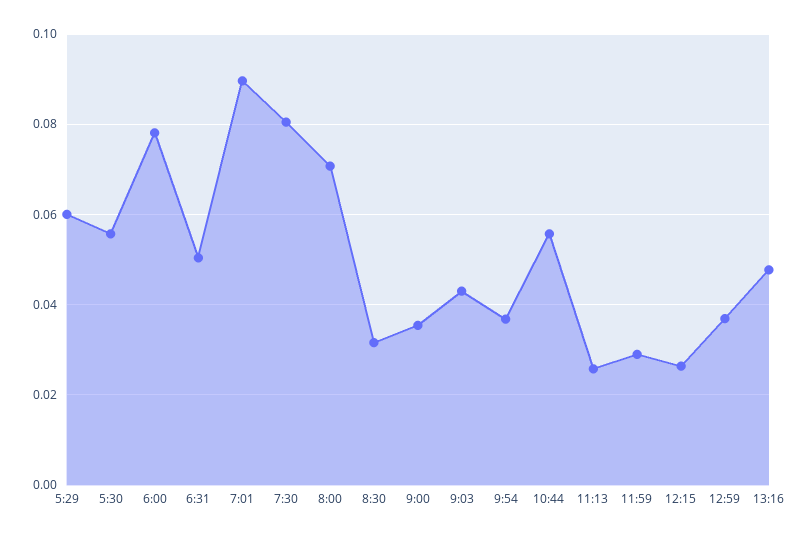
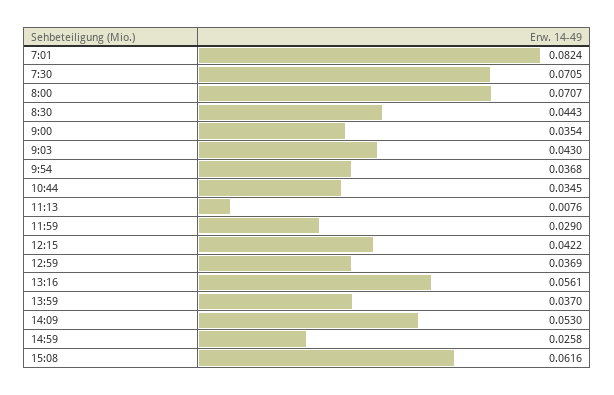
5:29: 0.06 -> none
5:30: 0.056 -> none
6:00: 0.078 -> none
6:31: 0.05 -> none
7:01: 0.09 -> 0.0824
7:30: 0.08 -> 0.0705
8:30: 0.032 -> 0.0443
10:44: 0.056 -> 0.0345
11:13: 0.026 -> 0.0076
12:15: 0.026 -> 0.0422
13:16: 0.048 -> 0.0561
13:59: none -> 0.037
14:09: none -> 0.053
14:59: none -> 0.0258
15:08: none -> 0.0616

